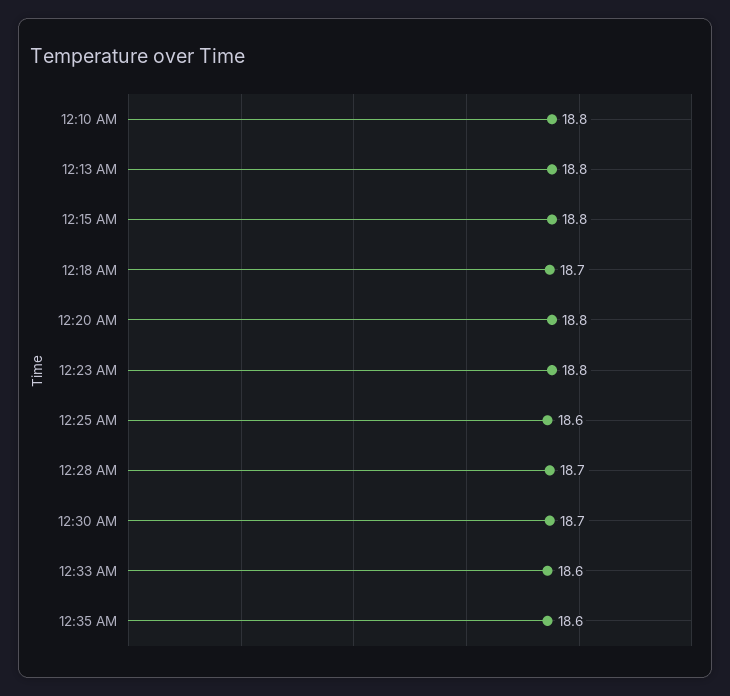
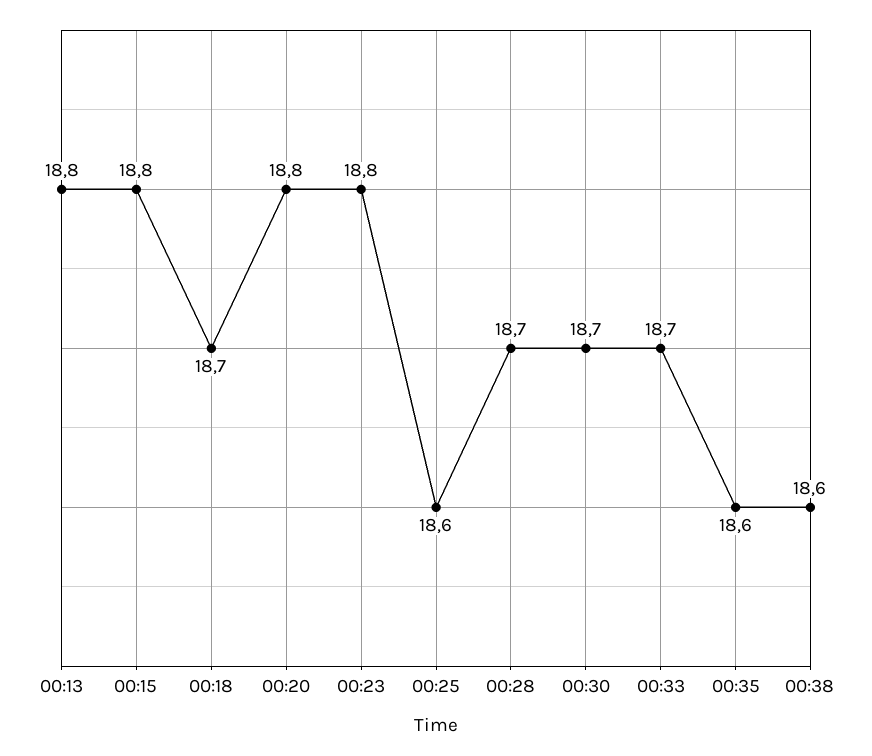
12:10 AM: 18.8 -> none
12:33 AM: 18.6 -> 18.7
00:38: none -> 18.6

